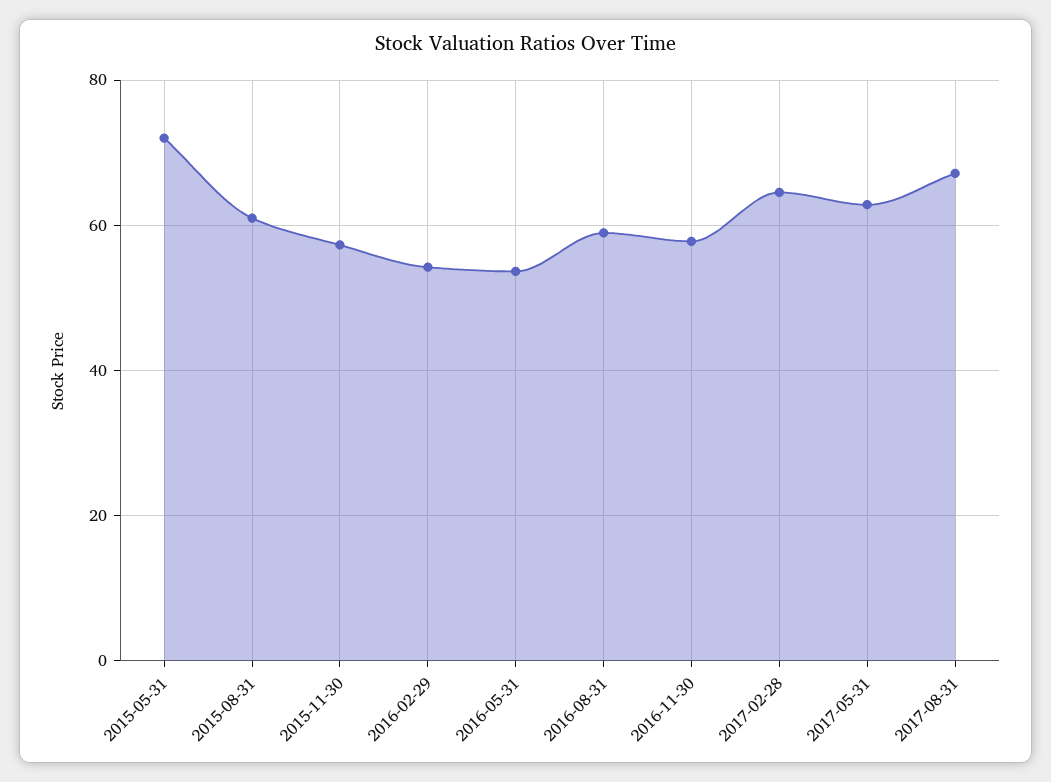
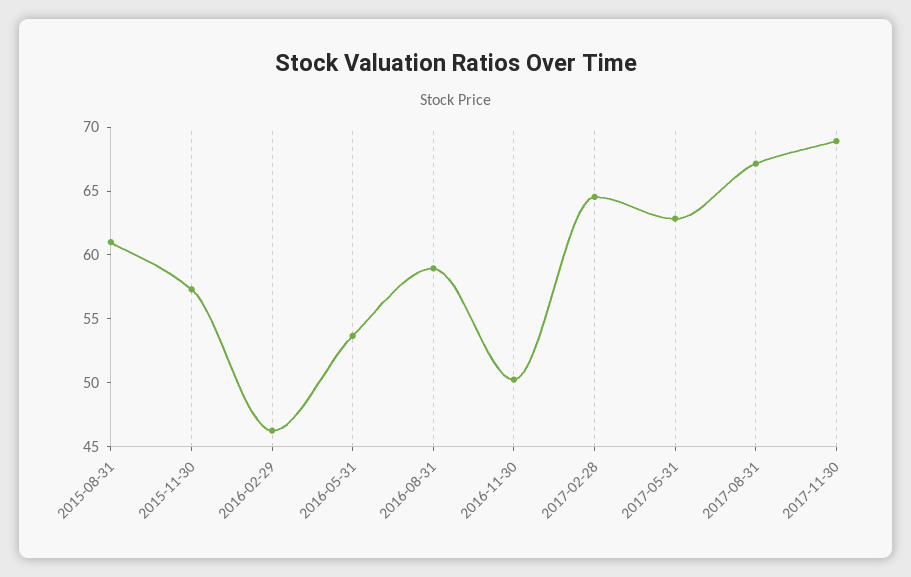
2015-05-31: 72 -> none
2016-02-29: 54 -> 46
2016-11-30: 58 -> 50
2017-11-30: none -> 69

